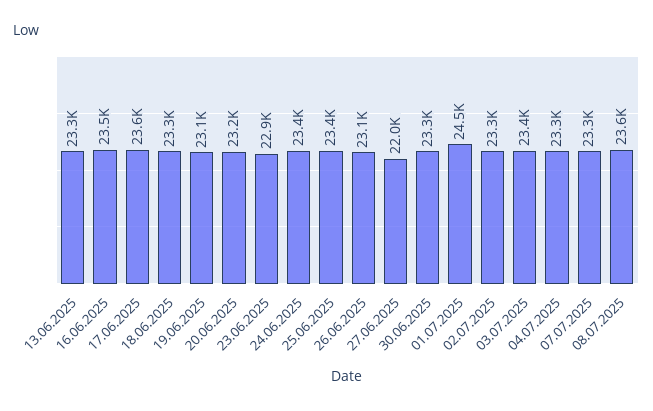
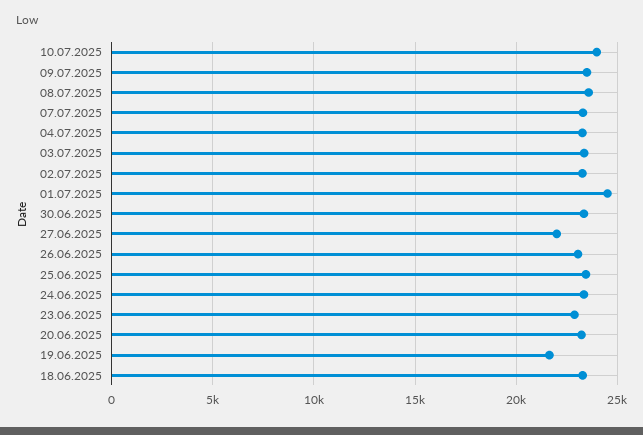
13.06.2025: 23300 -> none
16.06.2025: 23500 -> none
17.06.2025: 23600 -> none
19.06.2025: 23100 -> 21500
10.07.2025: none -> 24000
09.07.2025: none -> 23500

